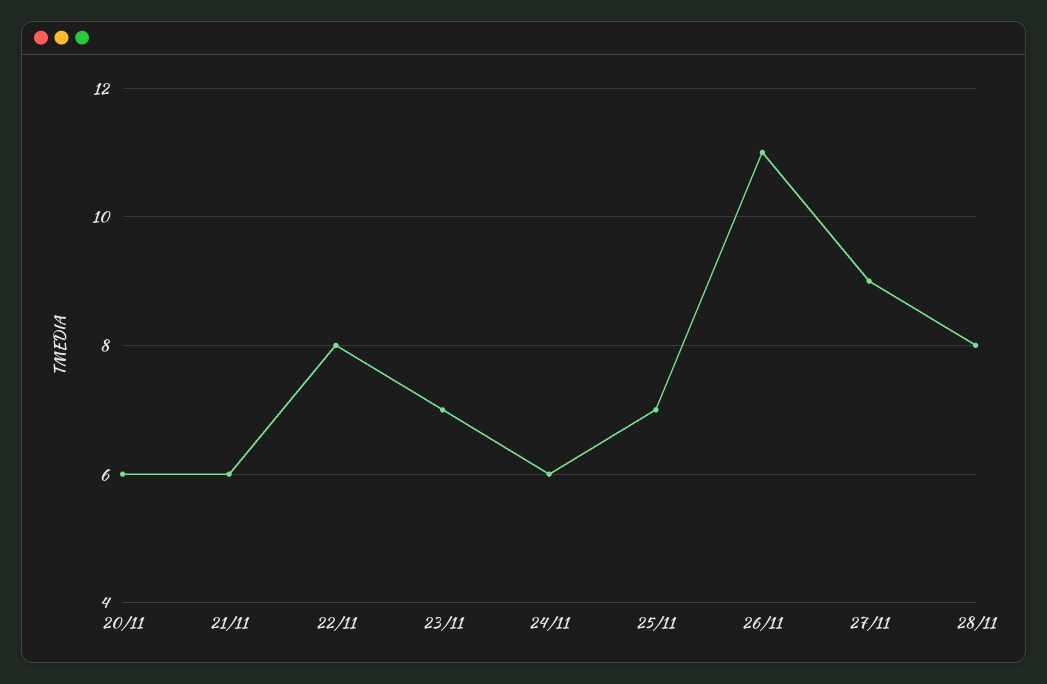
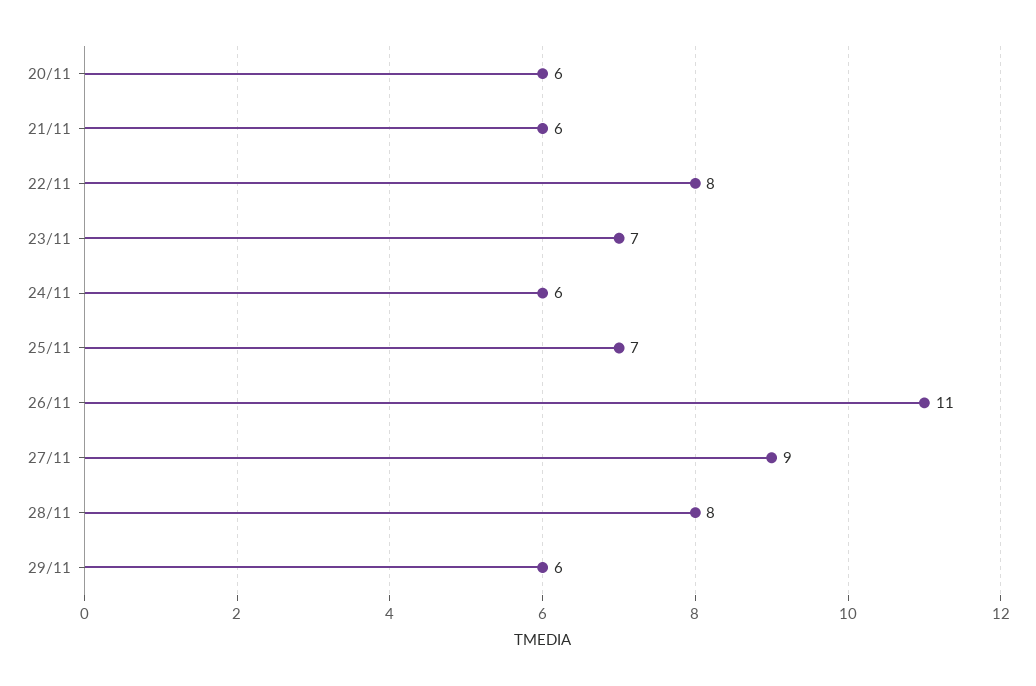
29/11: none -> 6

